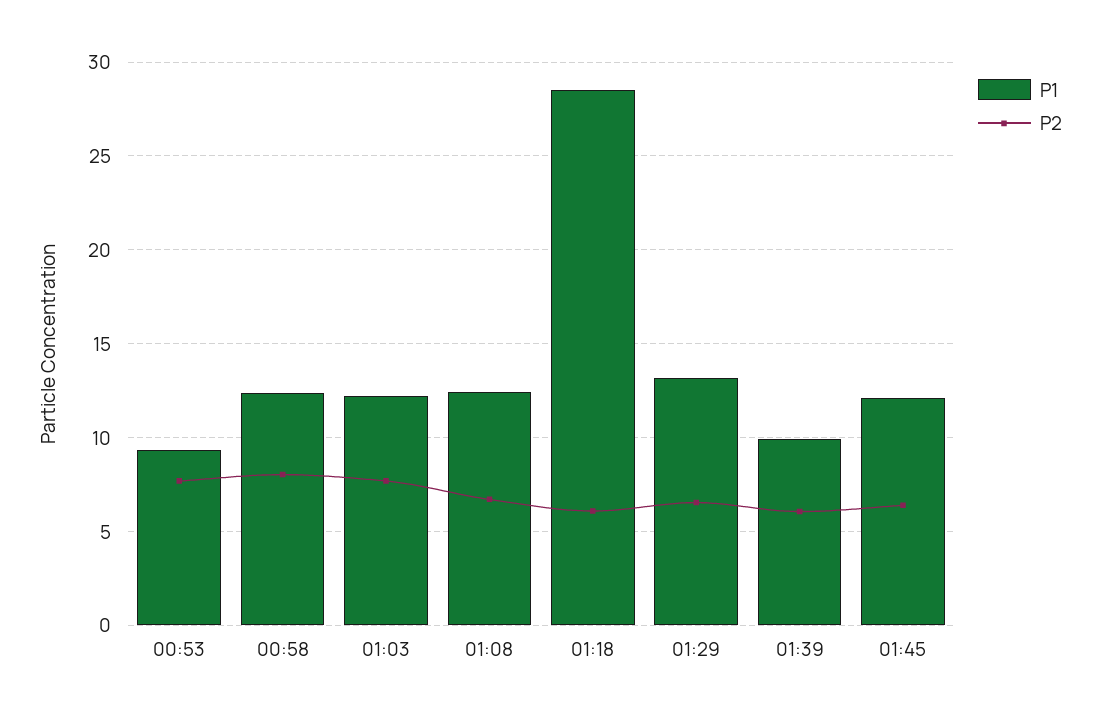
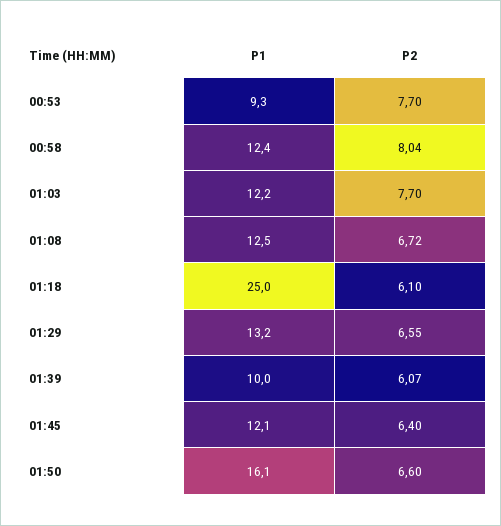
P1, 01:18: 28.5 -> 25
P1, 01:50: none -> 16.1
P2, 01:50: none -> 6.6

